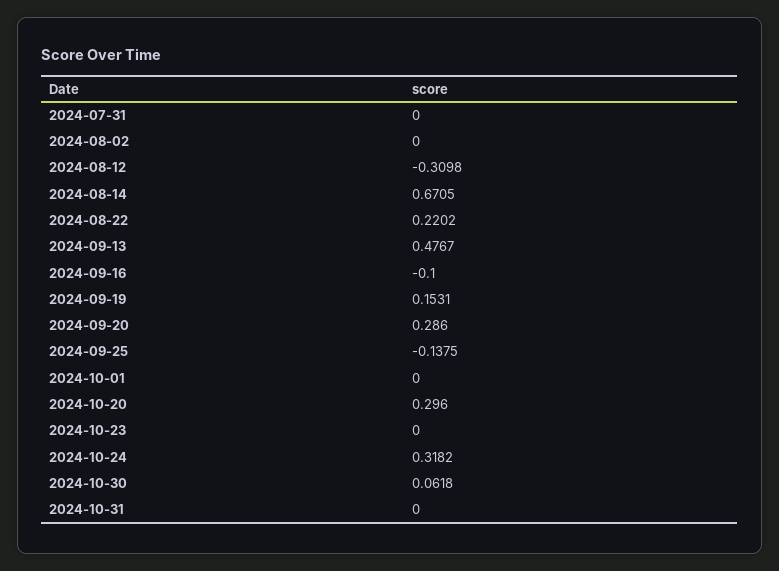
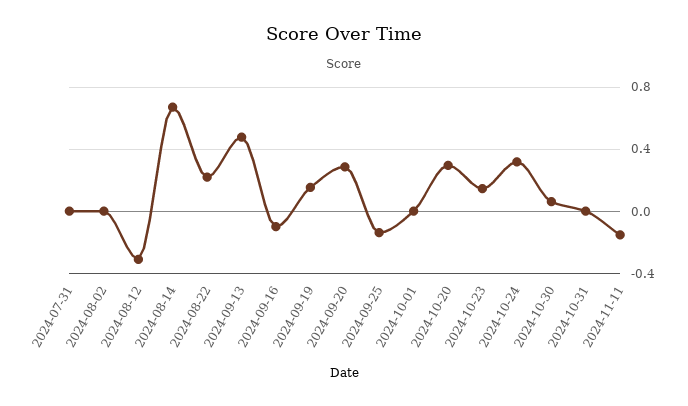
2024-10-23: 0 -> 0.15
2024-11-11: none -> -0.15

